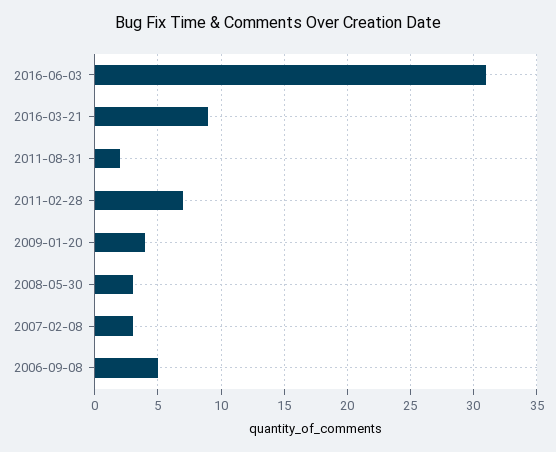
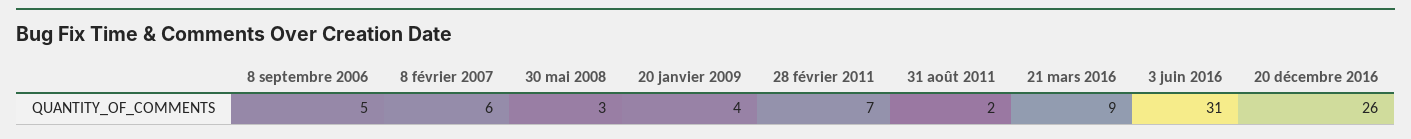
2007-02-08: 3 -> 6
20 décembre 2016: none -> 26

